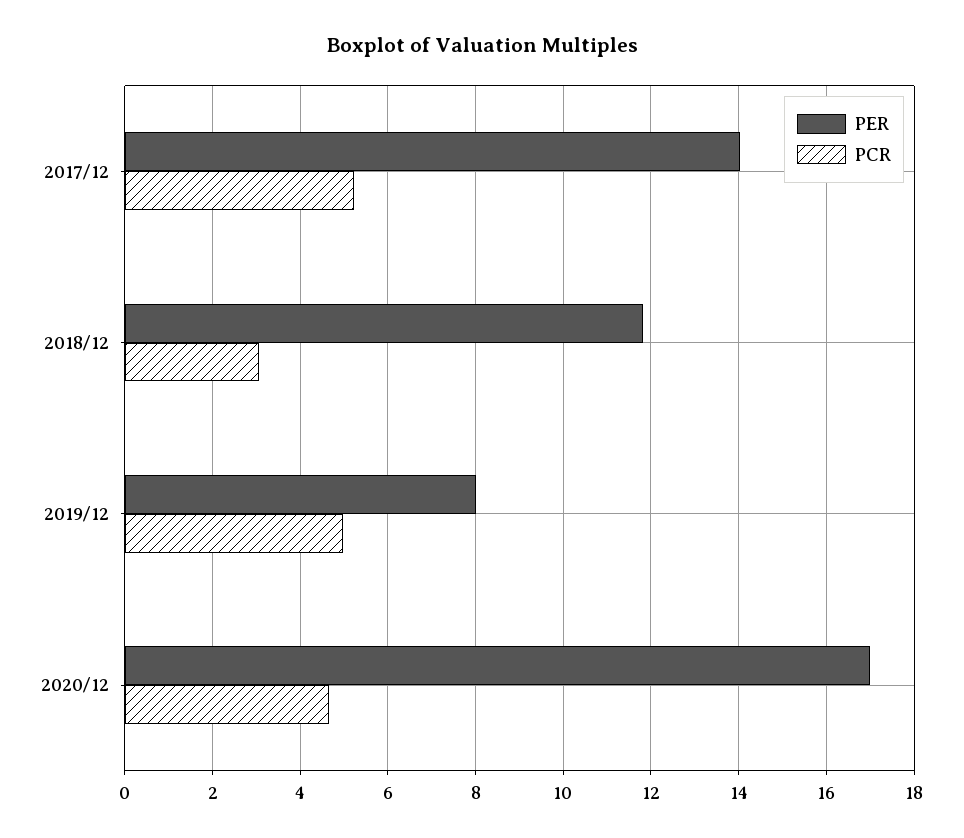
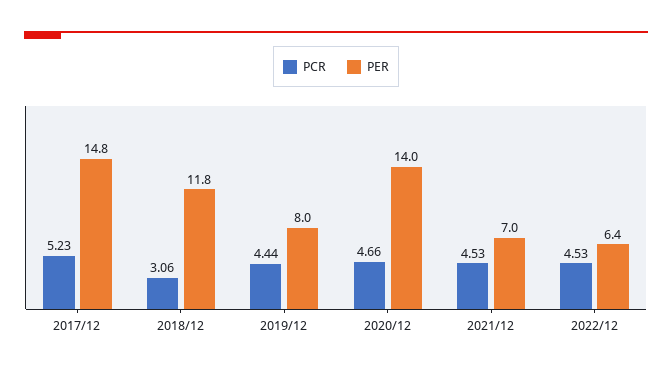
PER, 2017/12: 14 -> 14.8
PCR, 2019/12: 5 -> 4.44
PER, 2020/12: 17 -> 14
PCR, 2021/12: none -> 4.53
PER, 2021/12: none -> 7
PCR, 2022/12: none -> 4.53
PER, 2022/12: none -> 6.4

